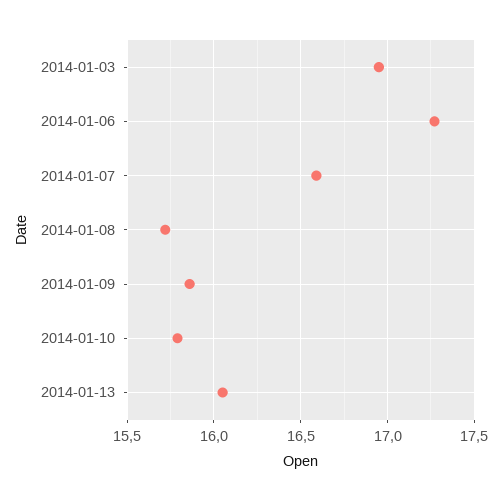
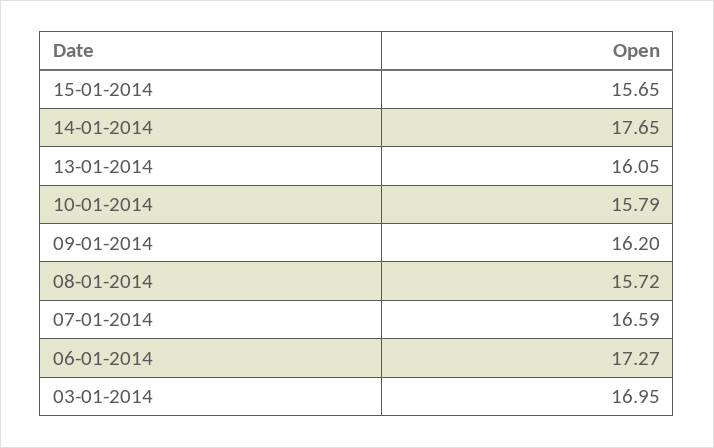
2014-01-09: 15.85 -> 16.2
15-01-2014: none -> 15.65
14-01-2014: none -> 17.65

